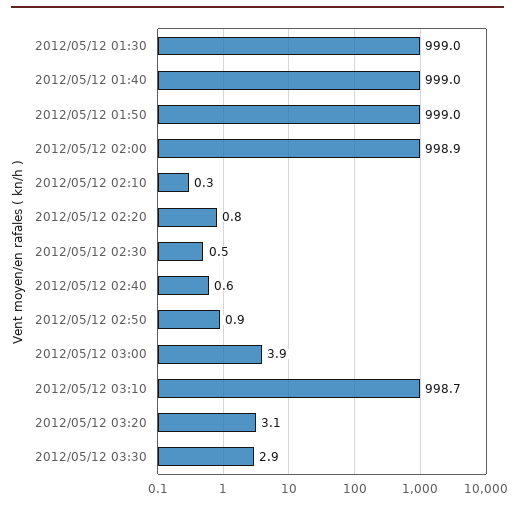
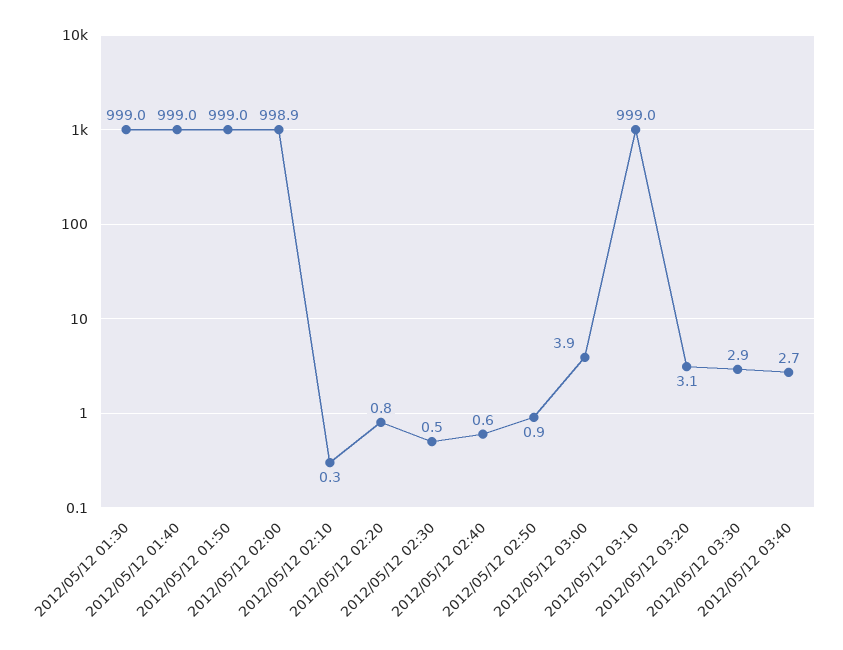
2012/05/12 03:10: 998.7 -> 999
2012/05/12 03:40: none -> 2.7

